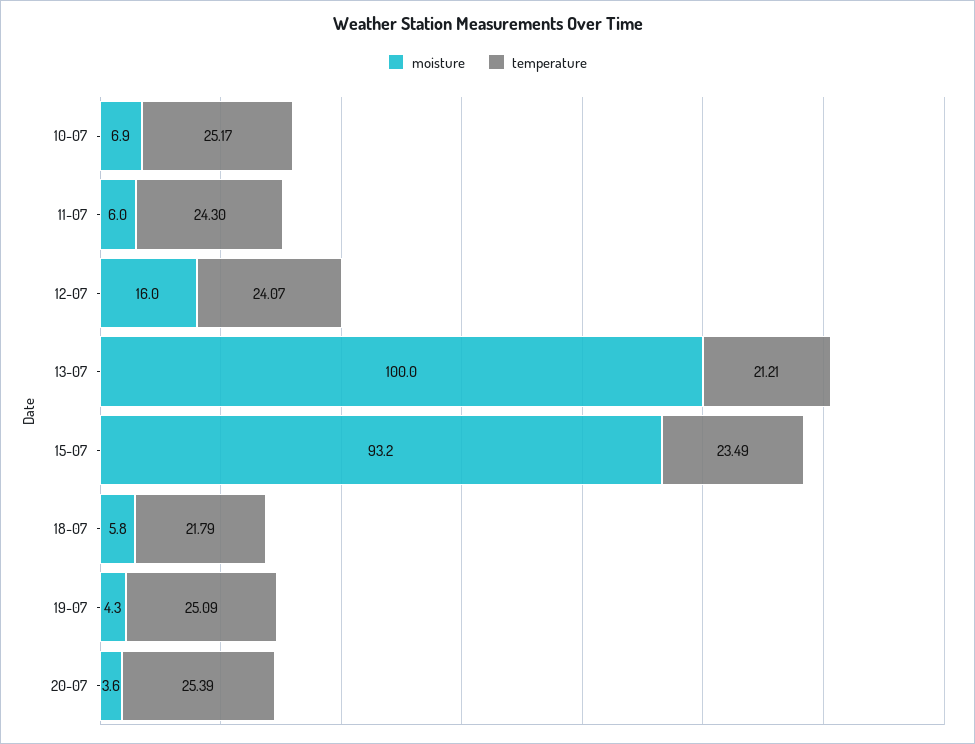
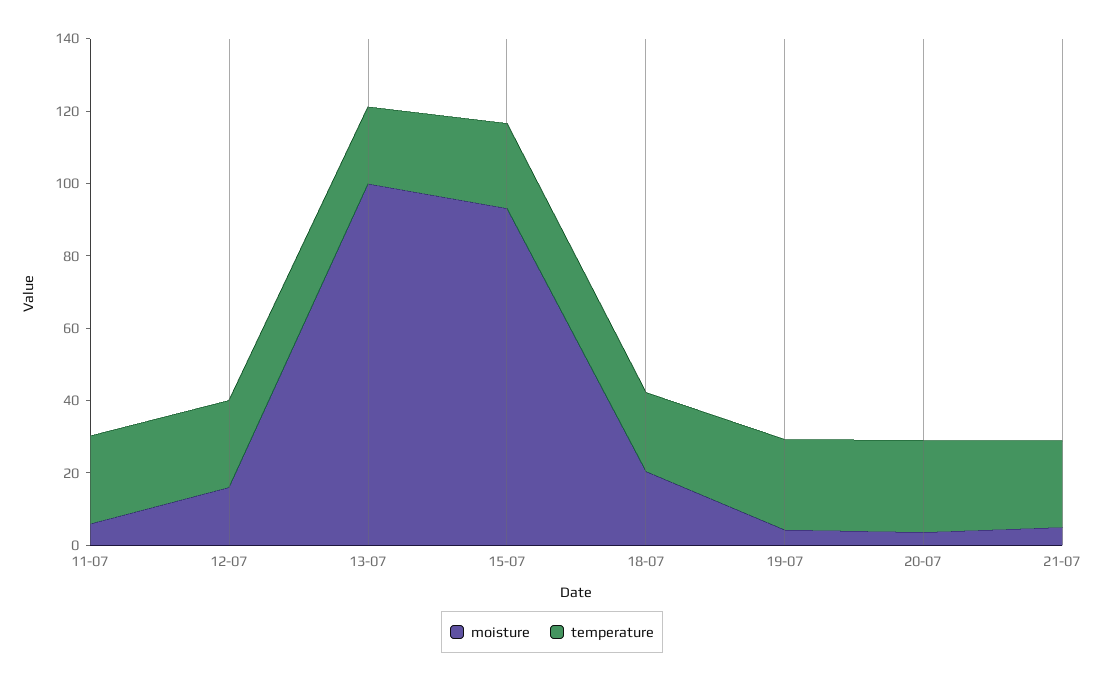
moisture, 10-07: 6.9 -> none
temperature, 10-07: 25.17 -> none
moisture, 18-07: 5.8 -> 20
moisture, 21-07: none -> 5
temperature, 21-07: none -> 25

